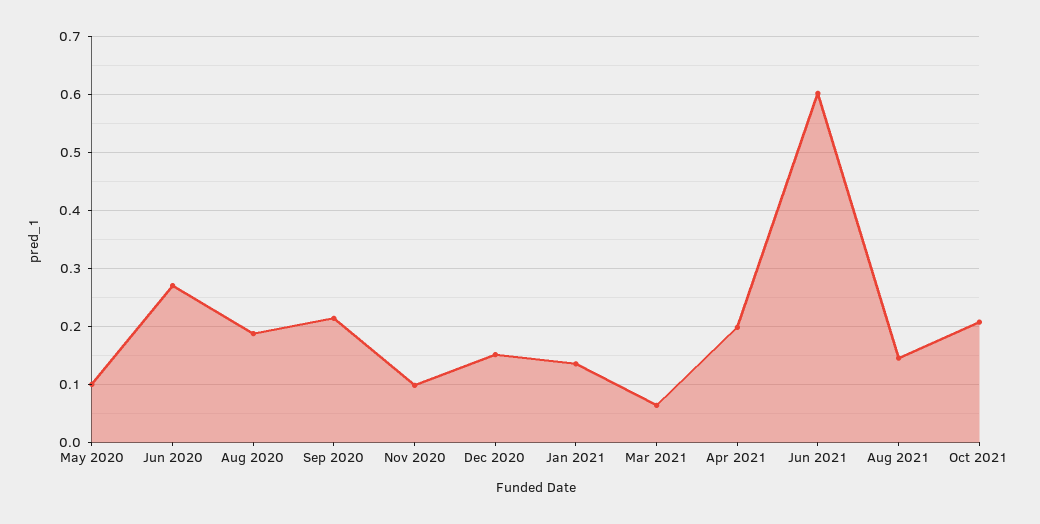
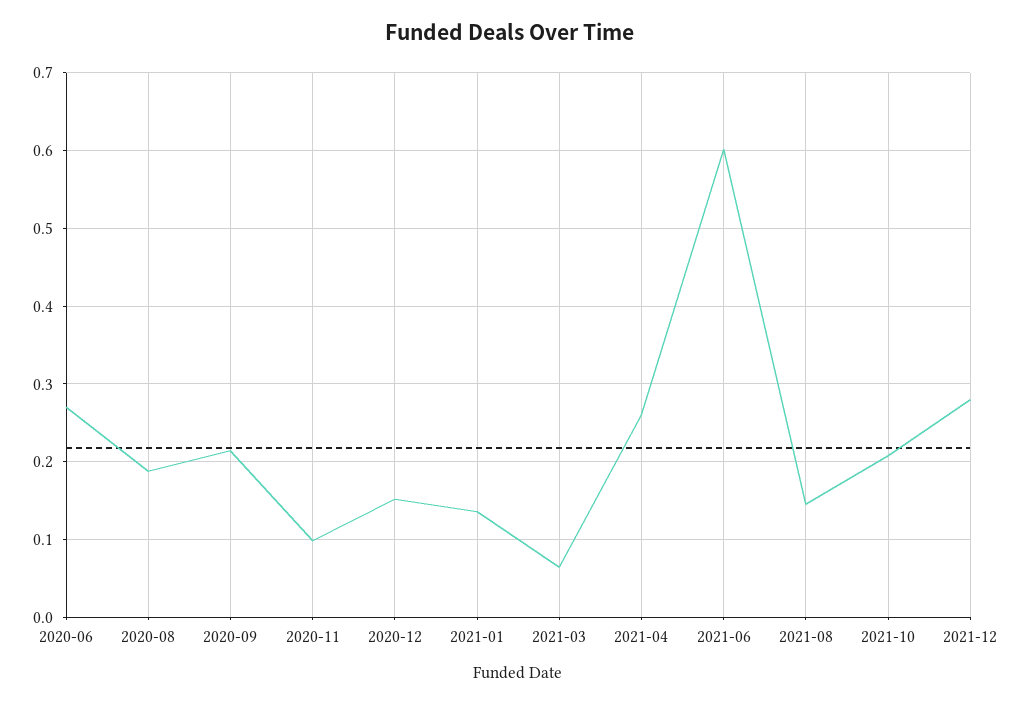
May 2020: 0.1 -> none
Apr 2021: 0.2 -> 0.26
2021-12: none -> 0.28

